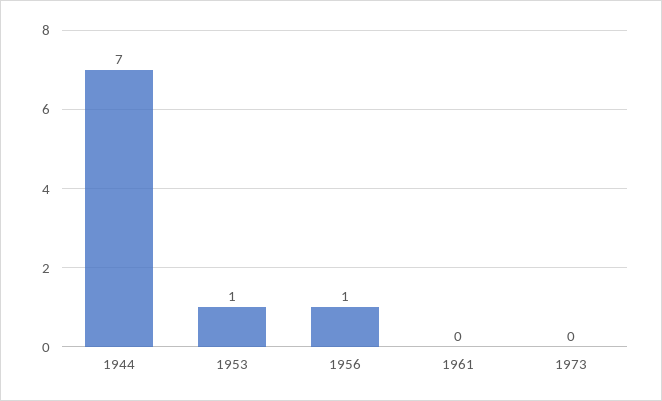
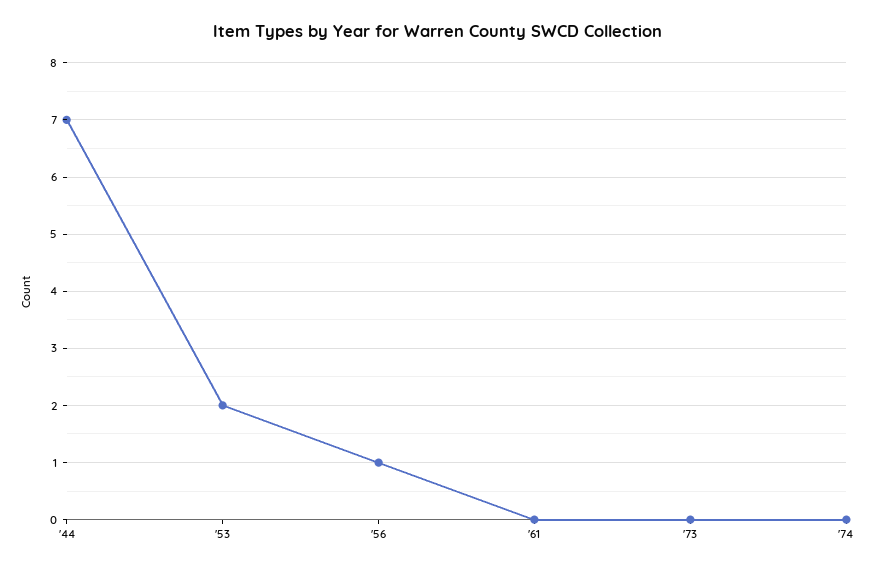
1953: 1 -> 2
'74: none -> 0

